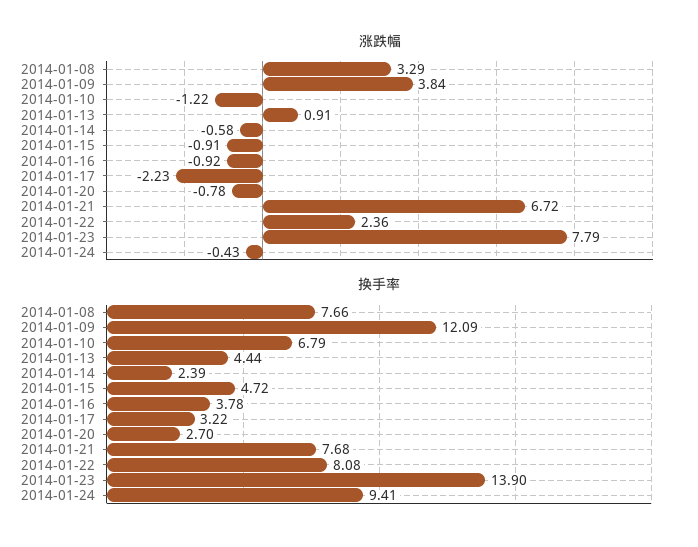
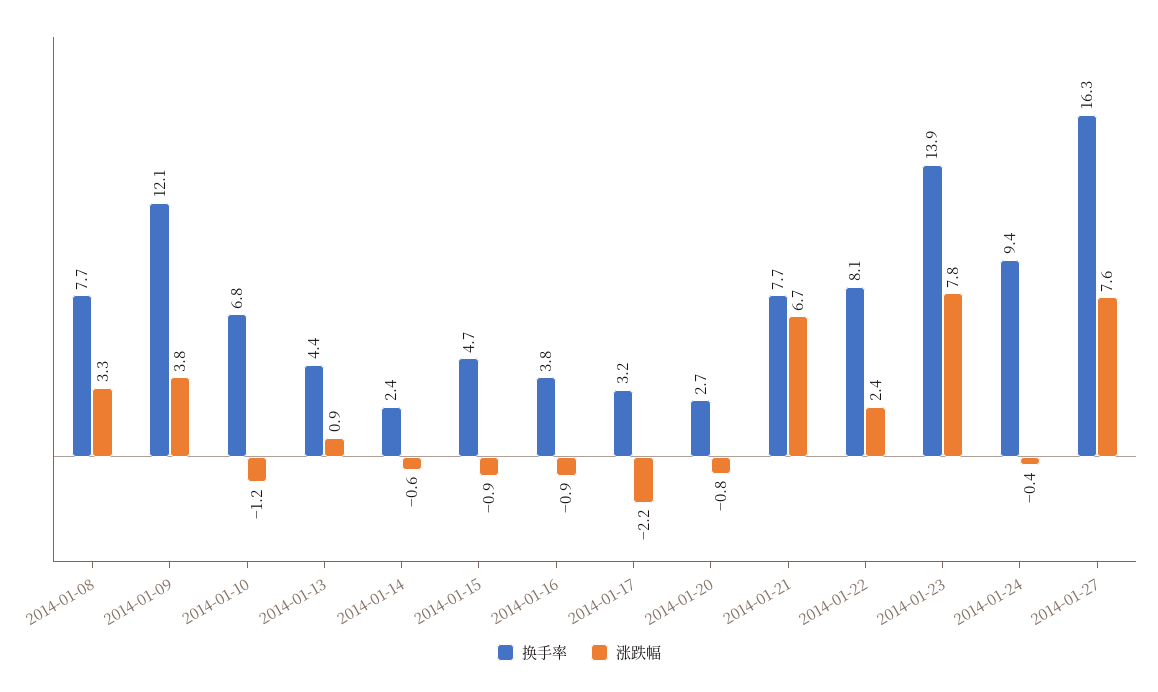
换手率, 2014-01-27: none -> 16.3
涨跌幅, 2014-01-27: none -> 7.6

